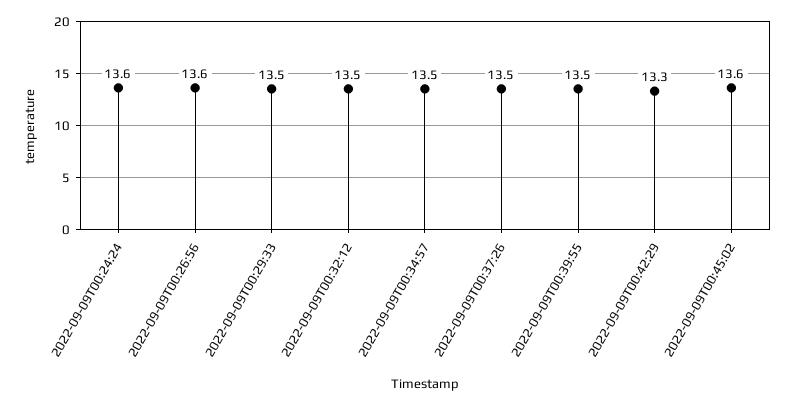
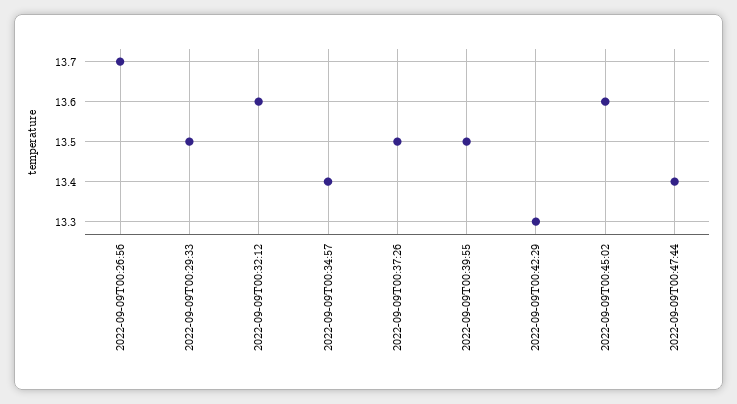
2022-09-09T00:24:24: 13.6 -> none
2022-09-09T00:26:56: 13.6 -> 13.7
2022-09-09T00:32:12: 13.5 -> 13.6
2022-09-09T00:34:57: 13.5 -> 13.4
2022-09-09T00:47:44: none -> 13.4

